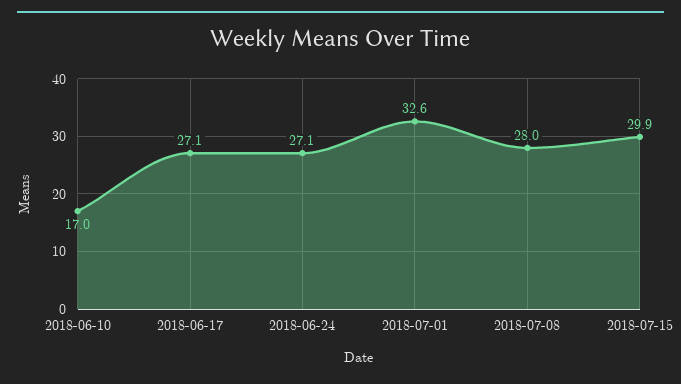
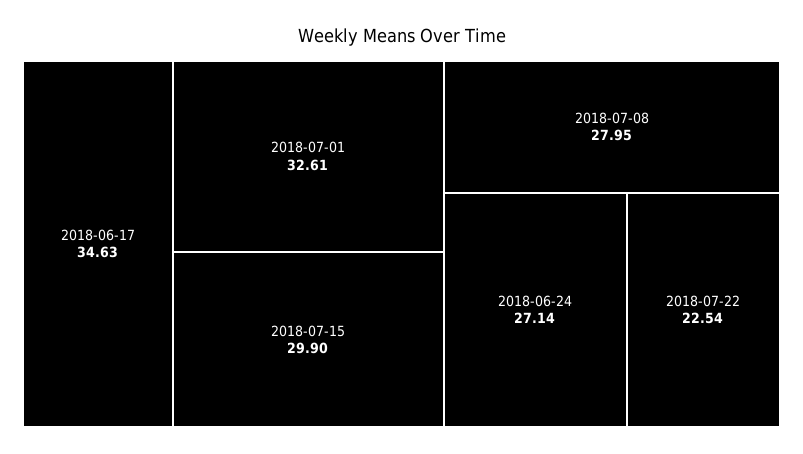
2018-06-10: 17 -> none
2018-06-17: 27.1 -> 34.63
2018-07-22: none -> 22.54

